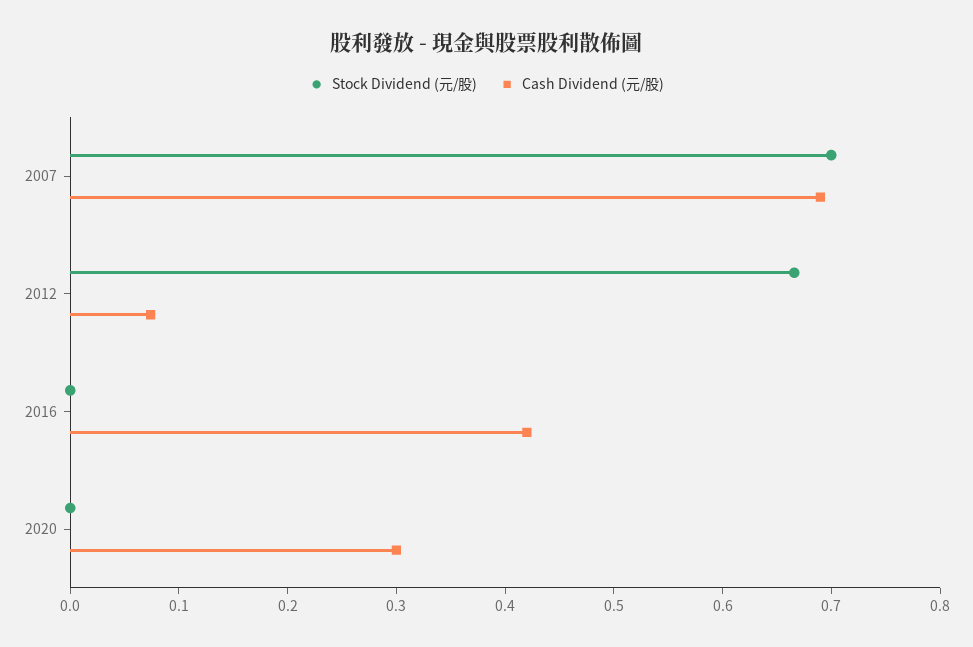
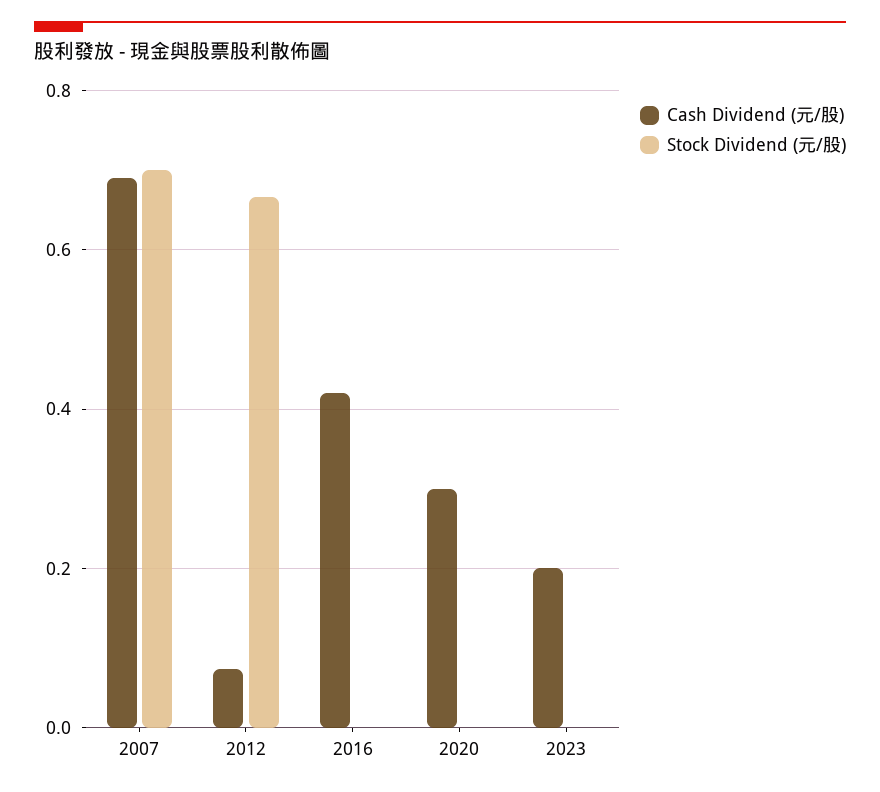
Cash Dividend (元/股), 2023: none -> 0.2
Stock Dividend (元/股), 2023: none -> 0

